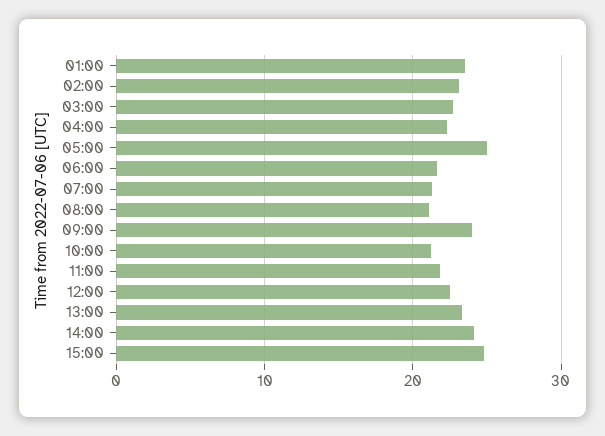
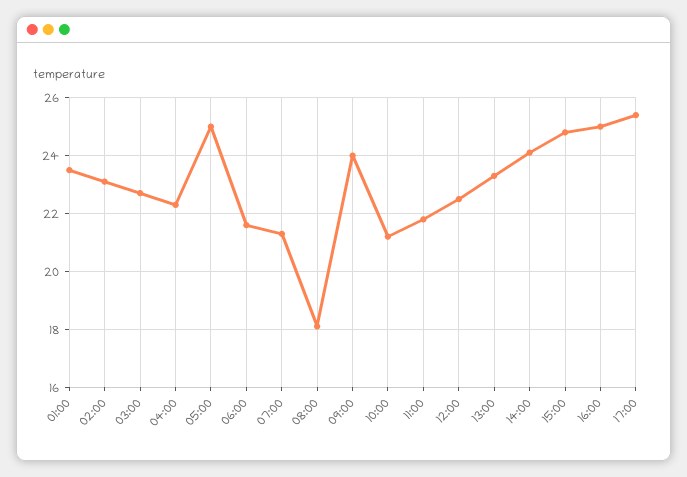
08:00: 21 -> 18
16:00: none -> 25
17:00: none -> 25.5

